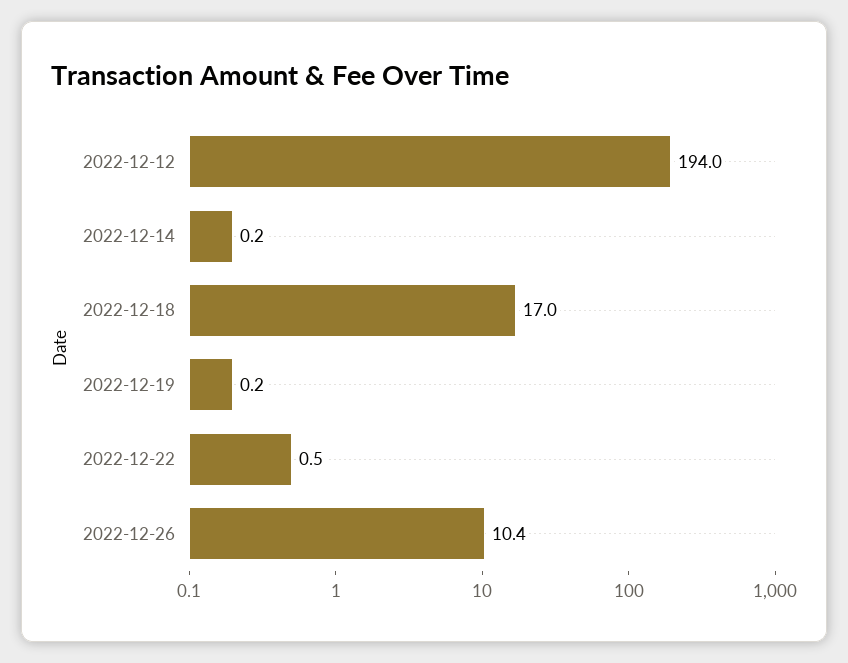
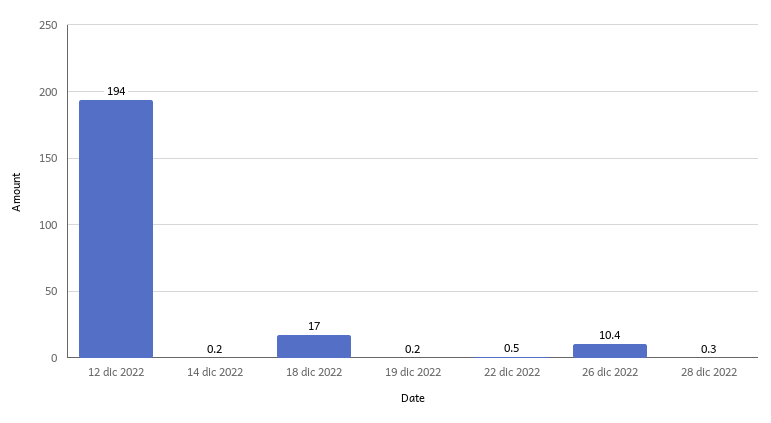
28 dic 2022: none -> 0.3

